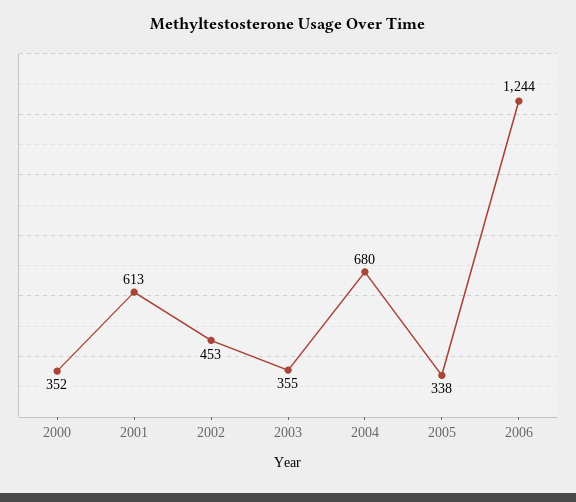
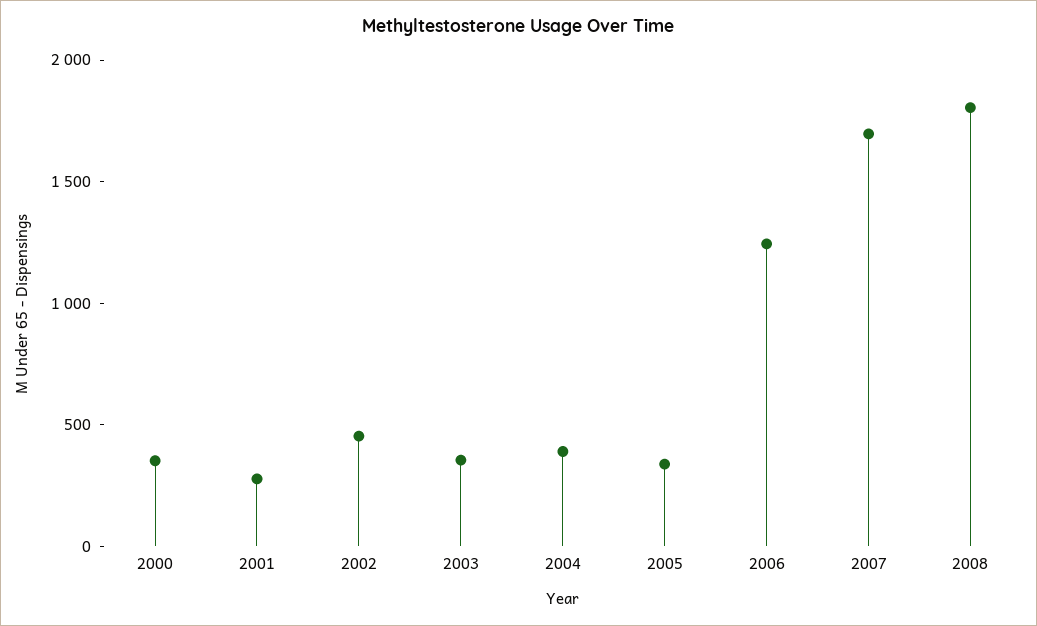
2001: 613 -> 300
2004: 680 -> 400
2007: none -> 1700
2008: none -> 1800

